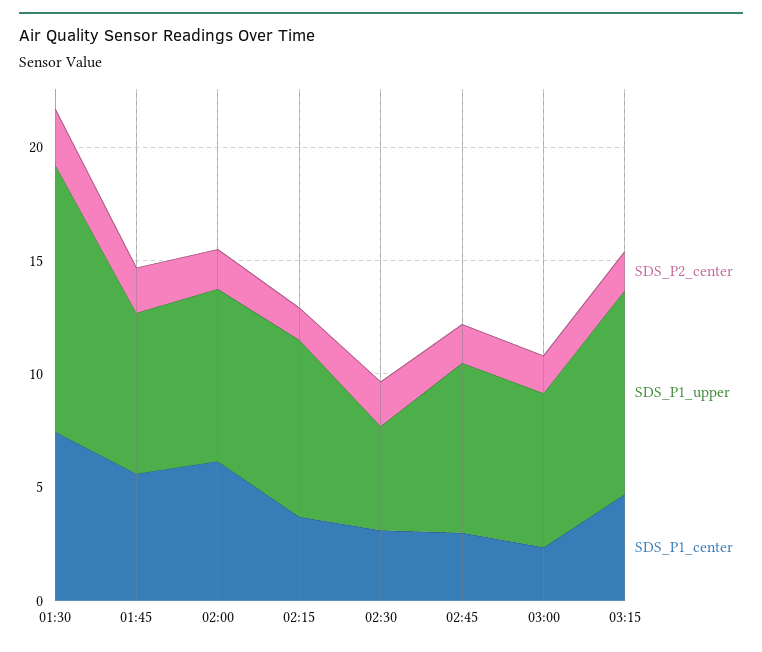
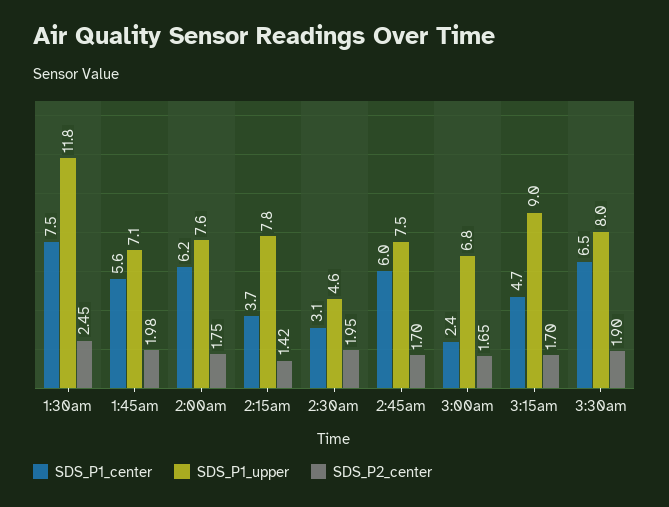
SDS_P1_center, 02:45: 3 -> 6
SDS_P1_center, 3:30am: none -> 6.5
SDS_P1_upper, 3:30am: none -> 8
SDS_P2_center, 3:30am: none -> 1.9

